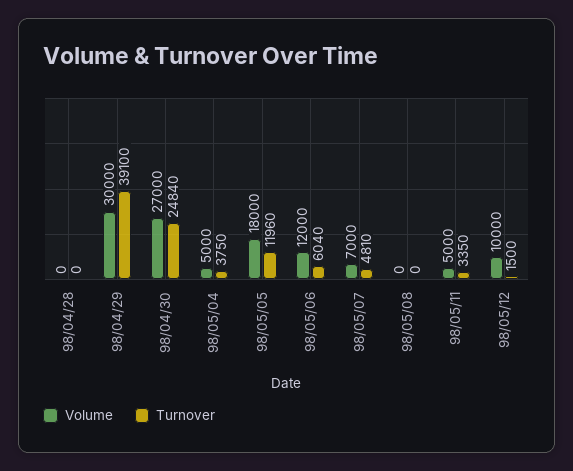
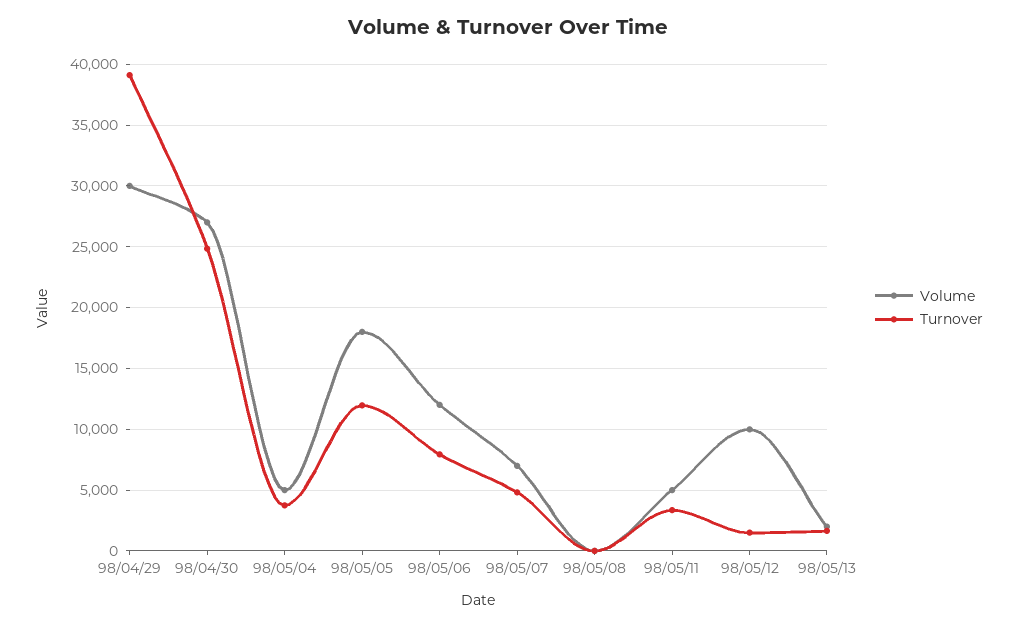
Volume, 98/04/28: 0 -> none
Turnover, 98/04/28: 0 -> none
Turnover, 98/05/06: 6040 -> 8000
Volume, 98/05/13: none -> 2000
Turnover, 98/05/13: none -> 1500

